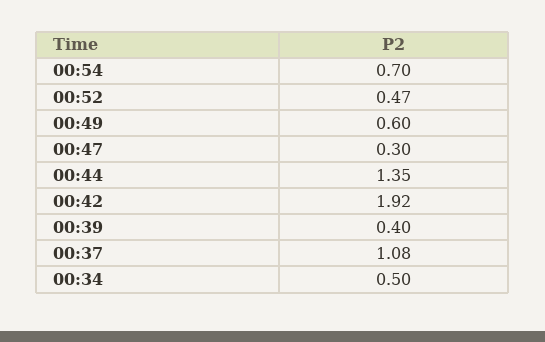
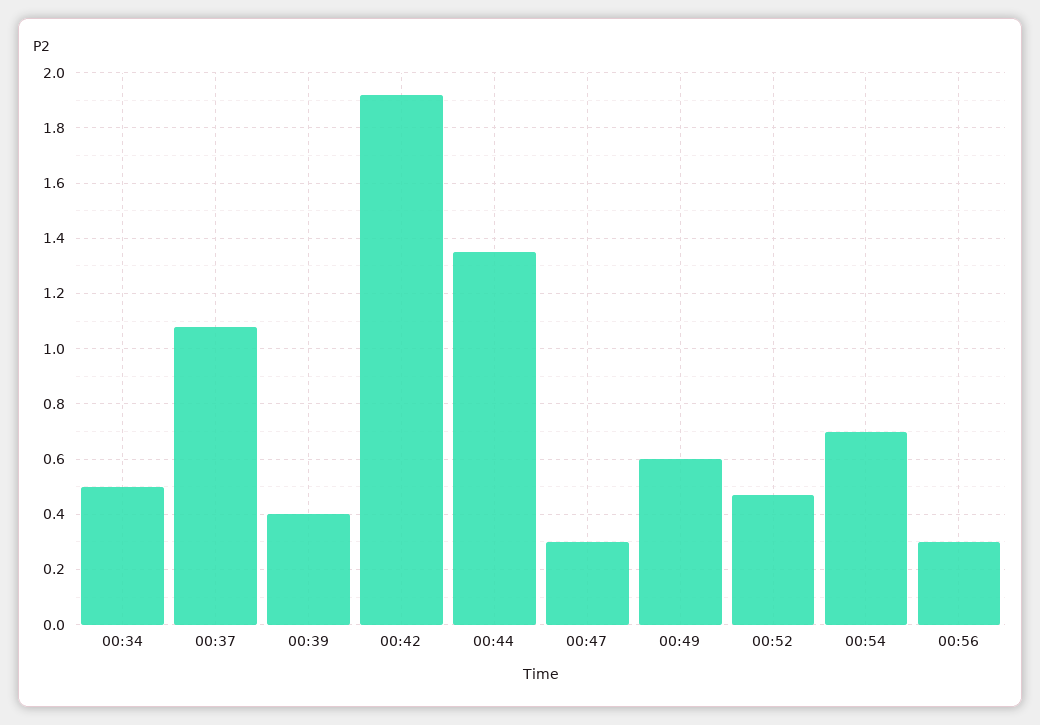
00:56: none -> 0.3

